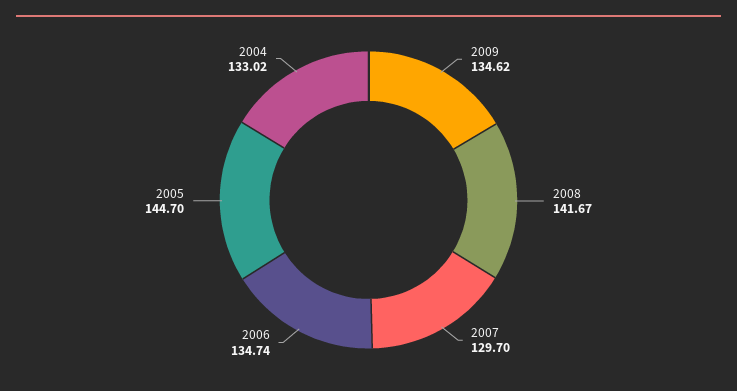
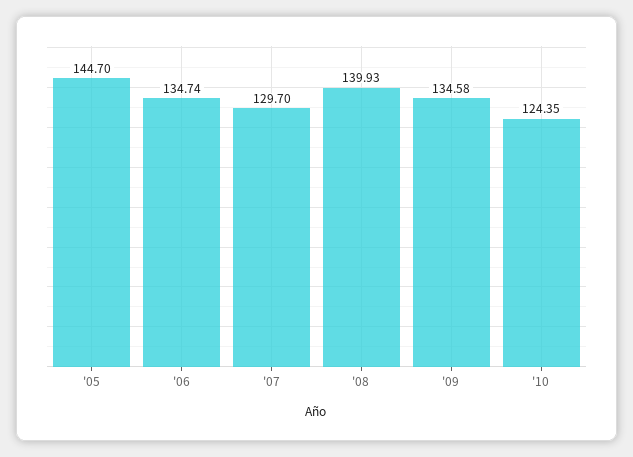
2009: 134.62 -> 134.58
2008: 141.67 -> 139.93
2004: 133.02 -> none
'10: none -> 124.35

